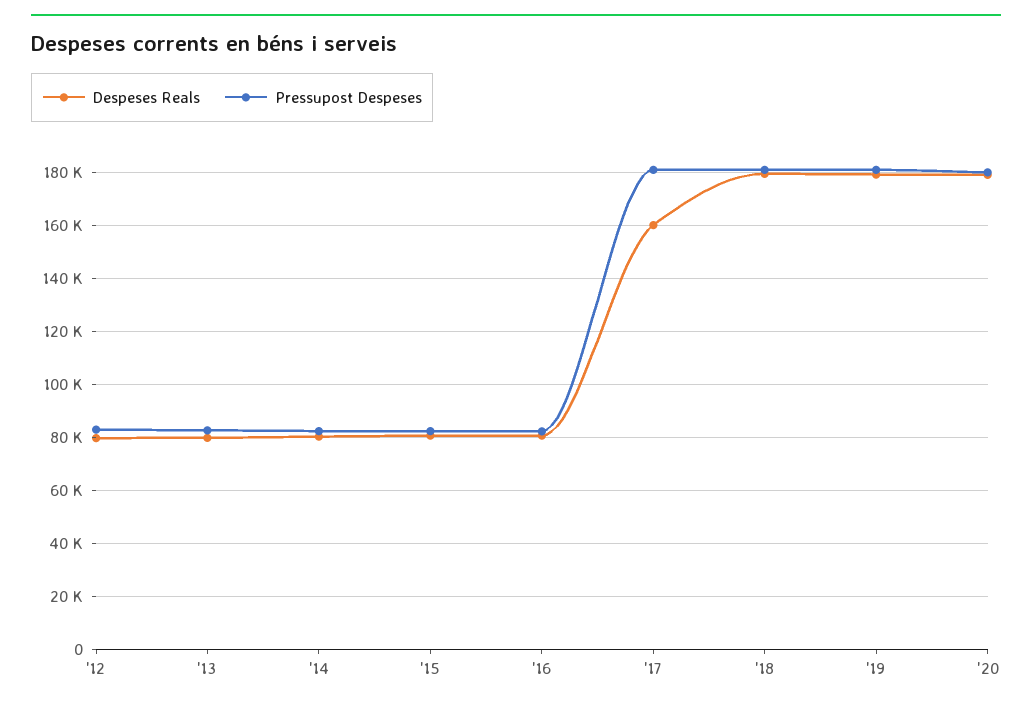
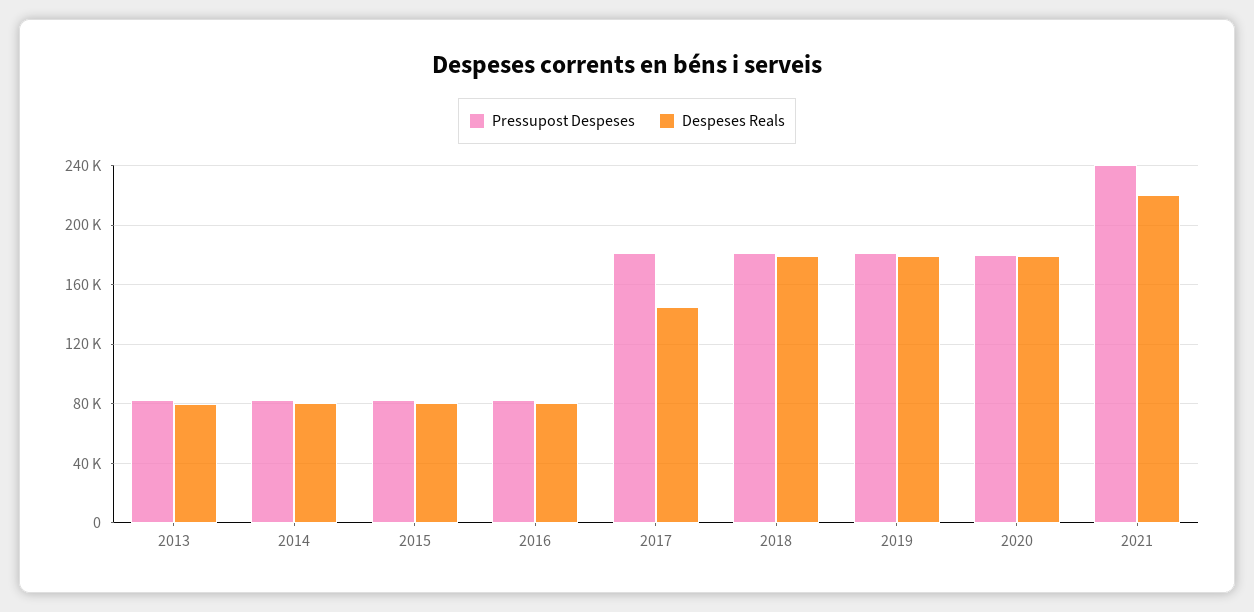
Despeses Reals, '12: 80000 -> none
Pressupost Despeses, '12: 82500 -> none
Despeses Reals, '17: 160000 -> 145000
Pressupost Despeses, 2021: none -> 240000
Despeses Reals, 2021: none -> 220000

